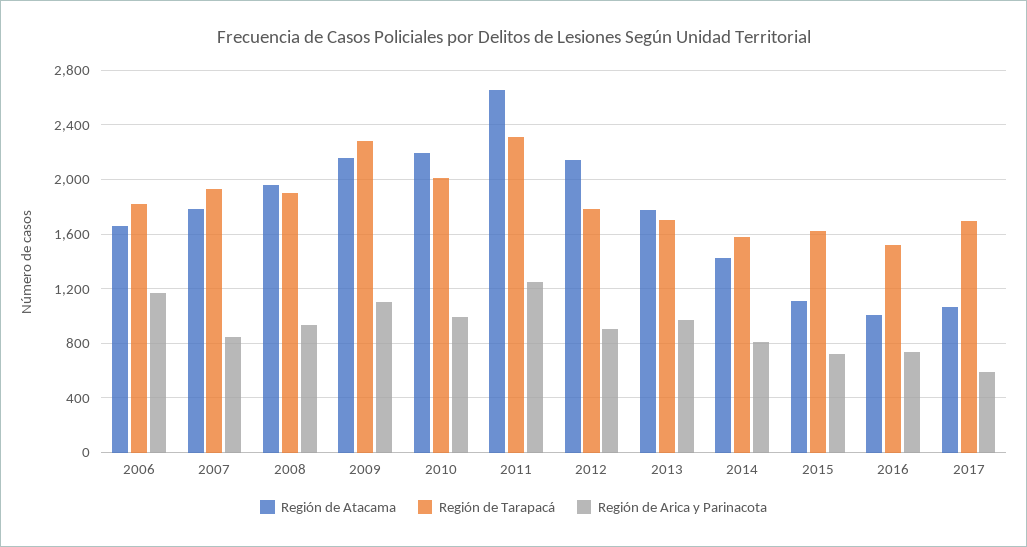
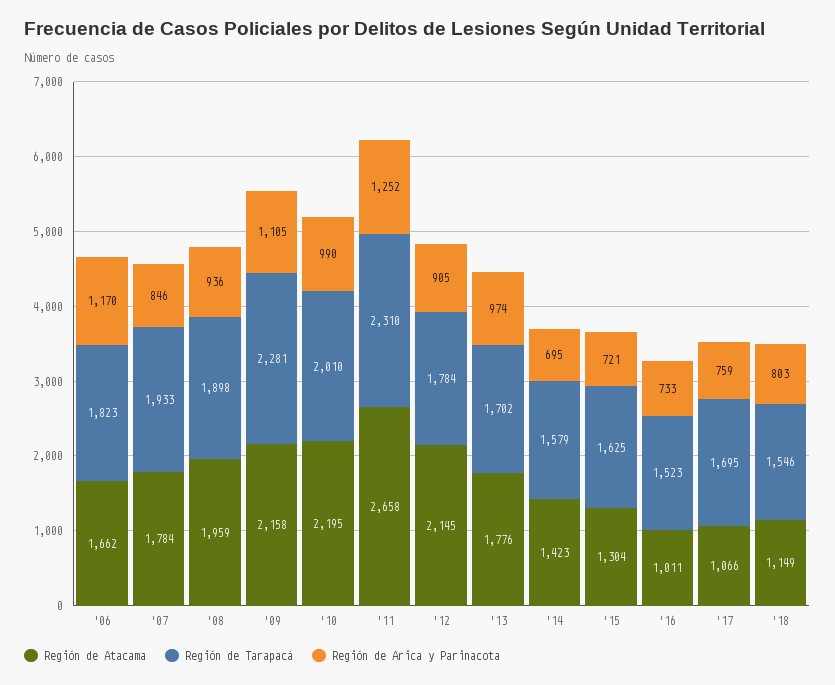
Región de Arica y Parinacota, 2014: 800 -> 695
Región de Atacama, 2015: 1100 -> 1304
Región de Arica y Parinacota, 2017: 600 -> 759
Región de Atacama, '18: none -> 1149
Región de Tarapacá, '18: none -> 1546
Región de Arica y Parinacota, '18: none -> 803

